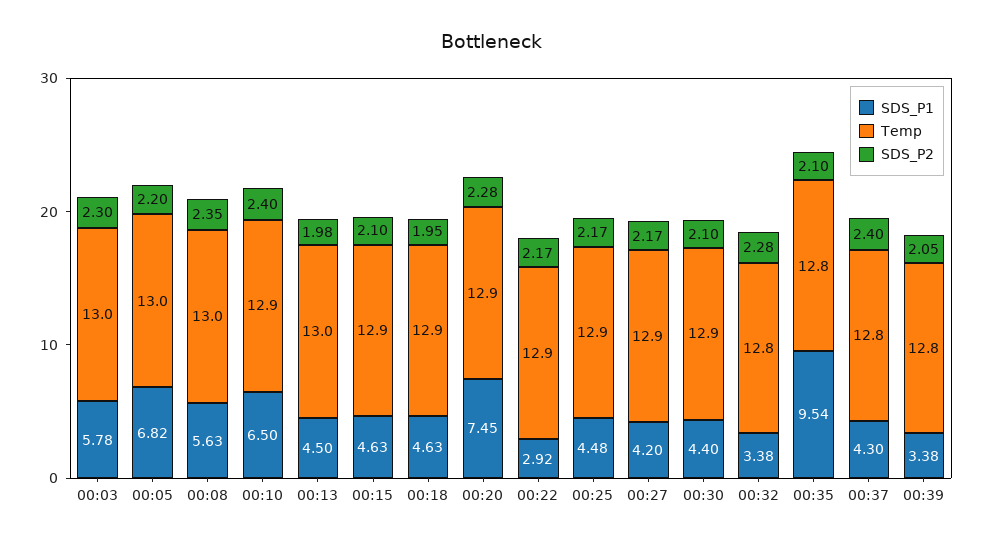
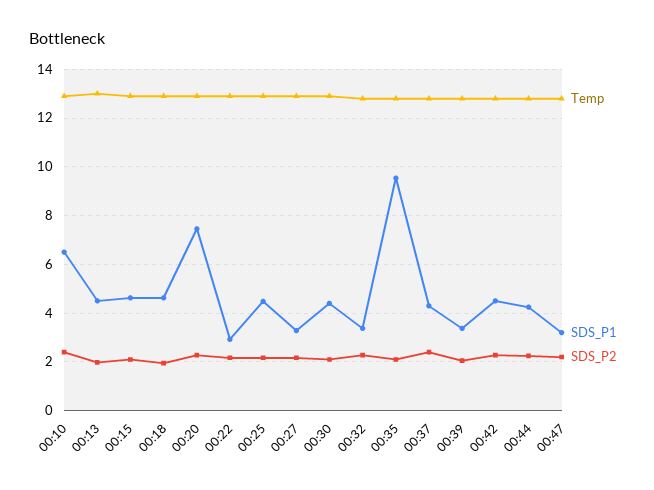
SDS_P1, 00:03: 5.78 -> none
Temp, 00:03: 13 -> none
SDS_P2, 00:03: 2.3 -> none
SDS_P1, 00:05: 6.82 -> none
Temp, 00:05: 13 -> none
SDS_P2, 00:05: 2.2 -> none
SDS_P1, 00:08: 5.63 -> none
Temp, 00:08: 13 -> none
SDS_P2, 00:08: 2.35 -> none
SDS_P1, 00:27: 4.2 -> 3.25
Temp, 00:42: none -> 12.75
SDS_P1, 00:42: none -> 4.5
SDS_P2, 00:42: none -> 2.25
Temp, 00:44: none -> 12.75
SDS_P1, 00:44: none -> 4.25
SDS_P2, 00:44: none -> 2.25
Temp, 00:47: none -> 12.75
SDS_P1, 00:47: none -> 3.25
SDS_P2, 00:47: none -> 2.25

